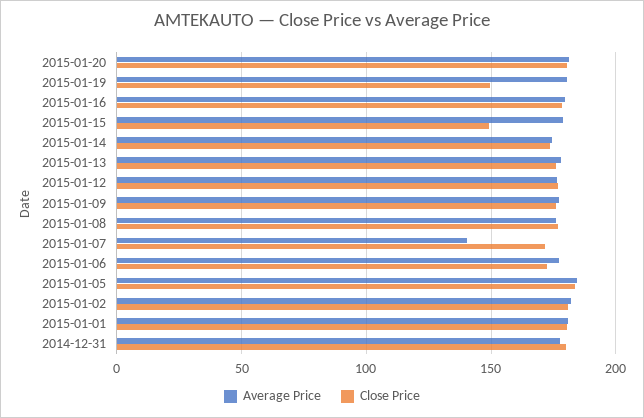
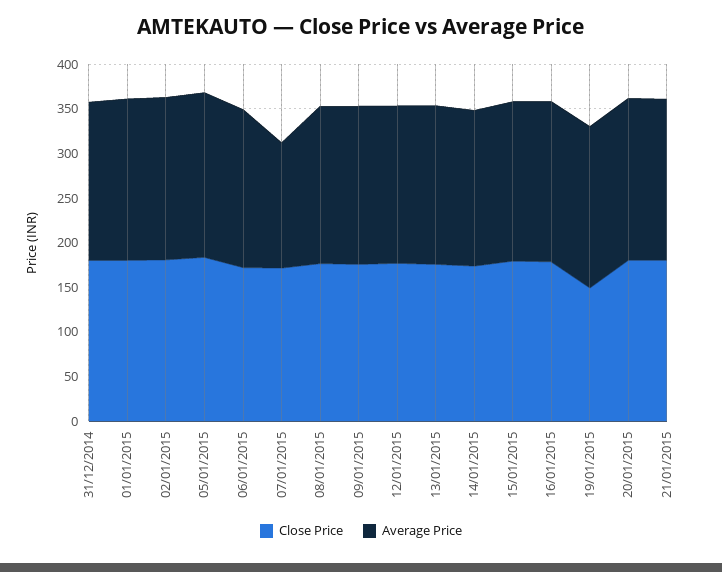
Close Price, 2015-01-15: 150 -> 180
Close Price, 21/01/2015: none -> 180
Average Price, 21/01/2015: none -> 180

